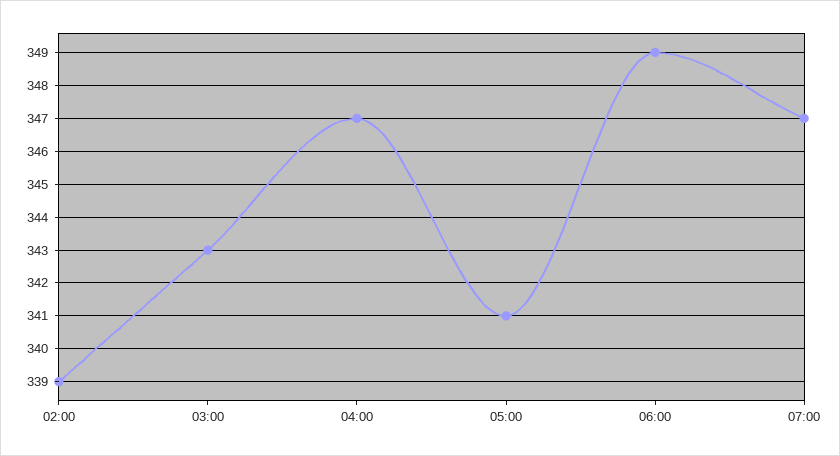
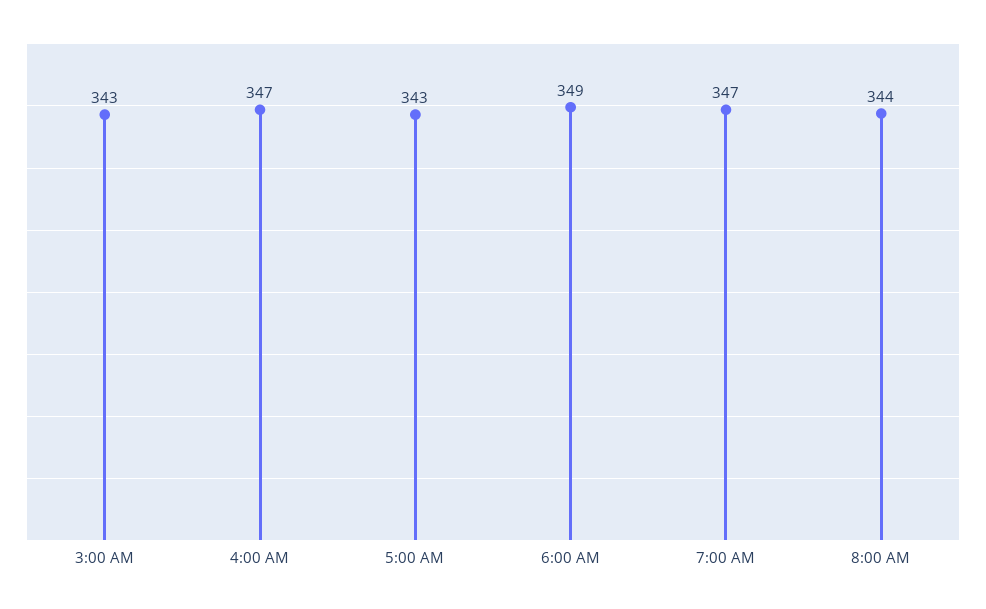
02:00: 339 -> none
05:00: 341 -> 343
8:00 AM: none -> 344

